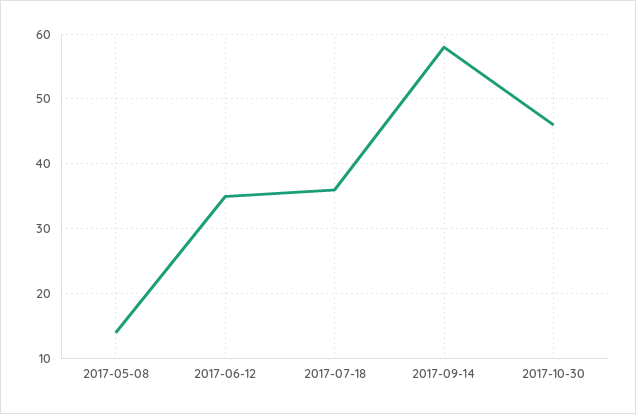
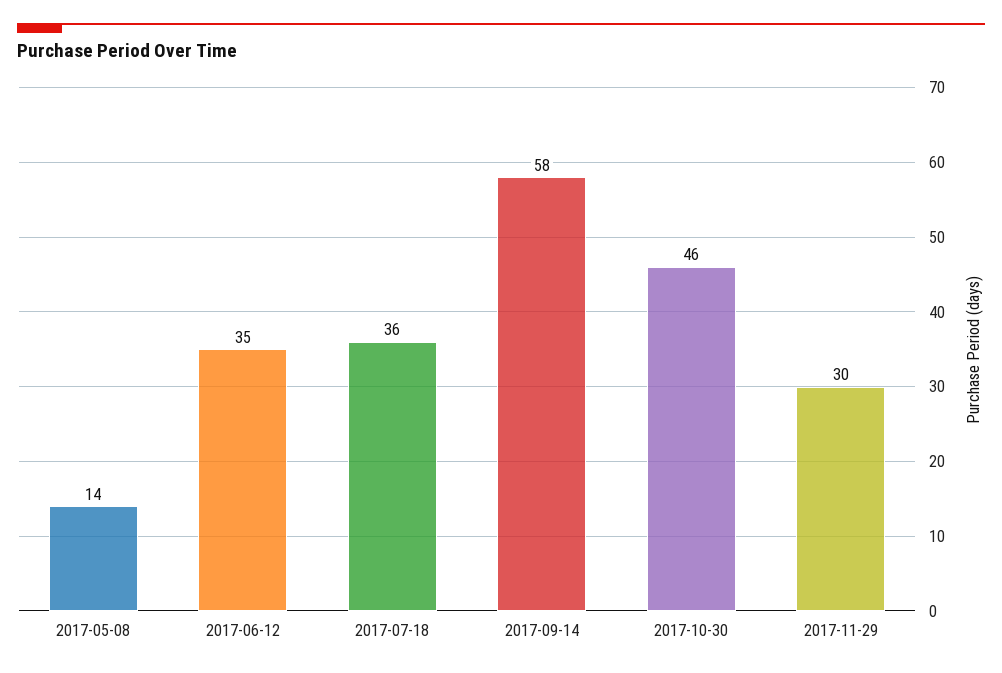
2017-11-29: none -> 30

